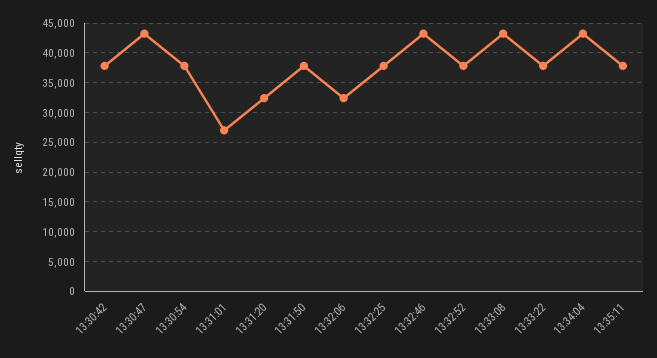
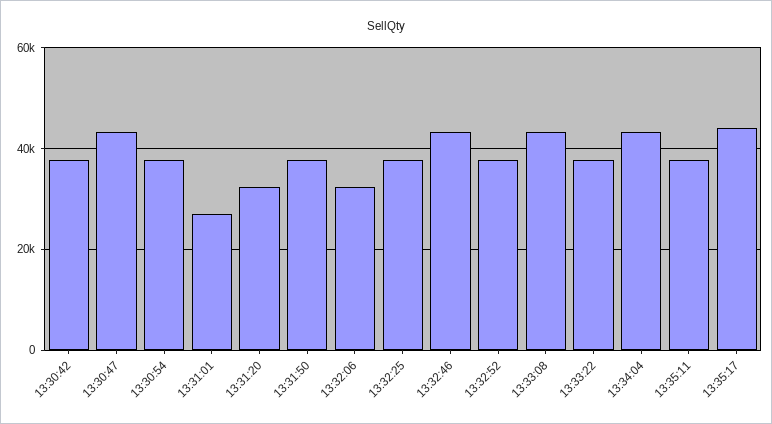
13:35:17: none -> 44000

